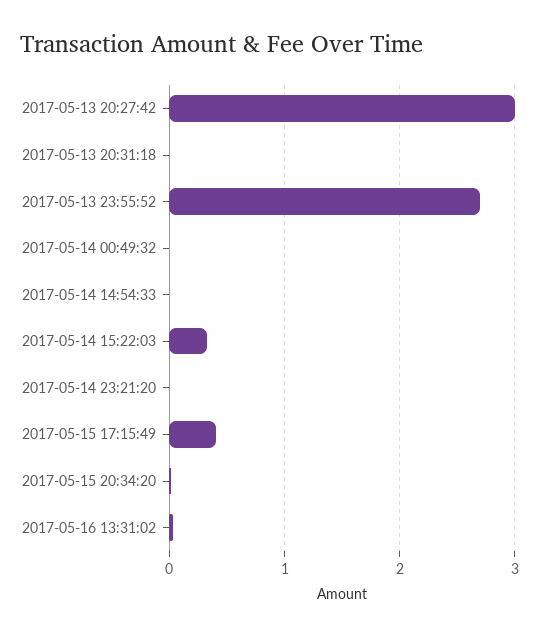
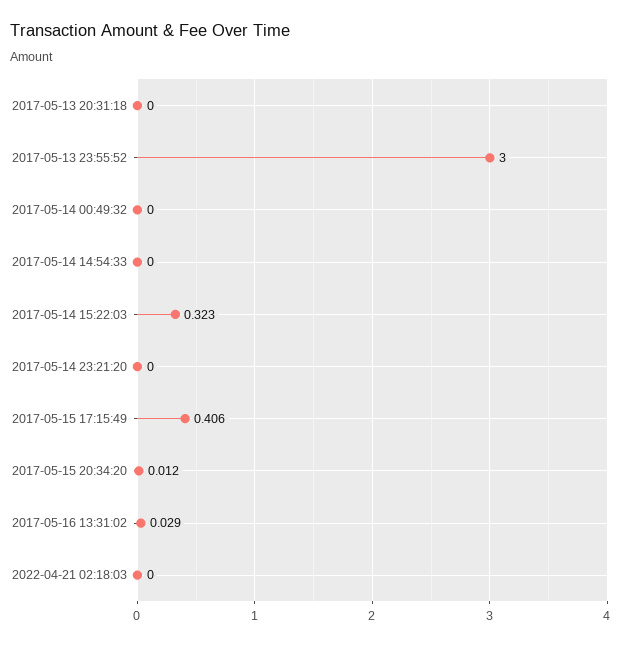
2017-05-13 20:27:42: 3 -> none
2017-05-13 23:55:52: 2.7 -> 3
2022-04-21 02:18:03: none -> 0

